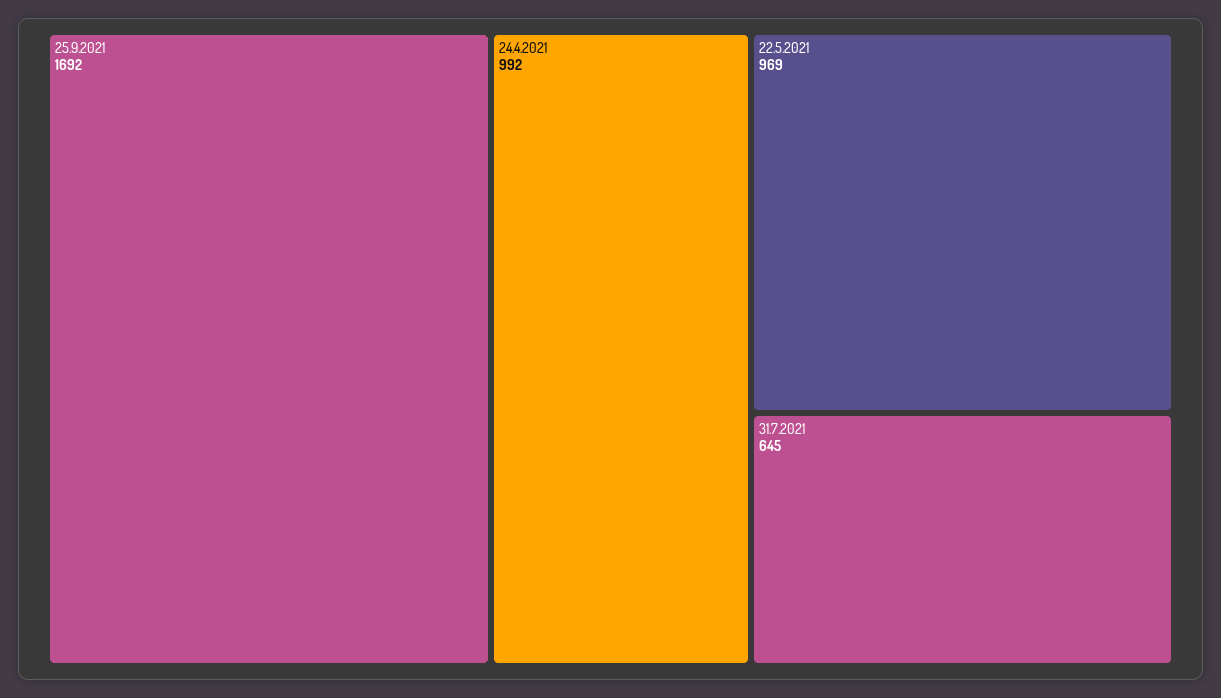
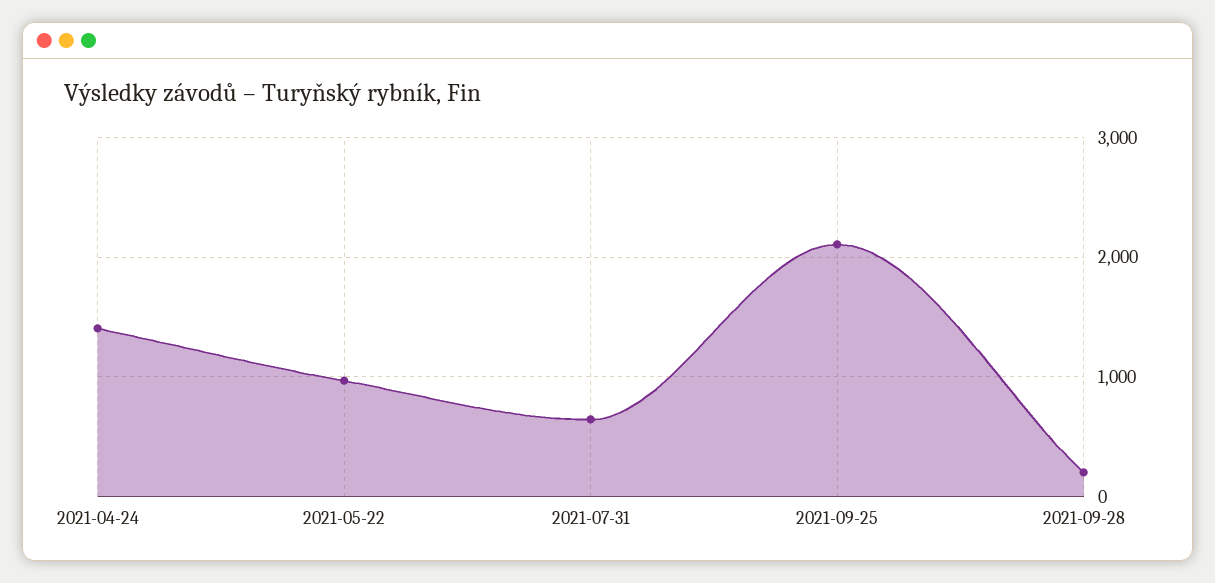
25.9.2021: 1692 -> 2100
24.4.2021: 992 -> 1400
2021-09-28: none -> 200

